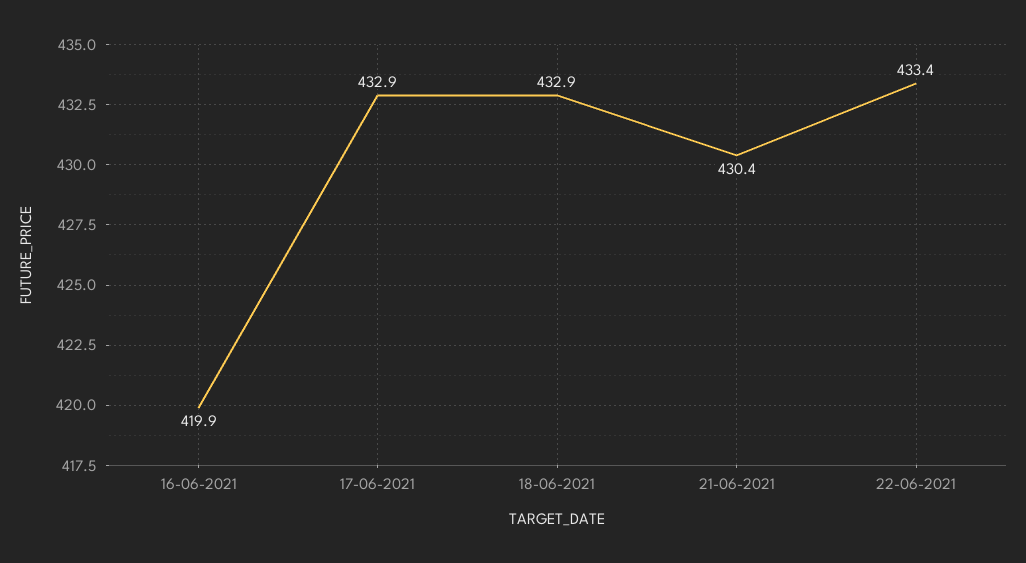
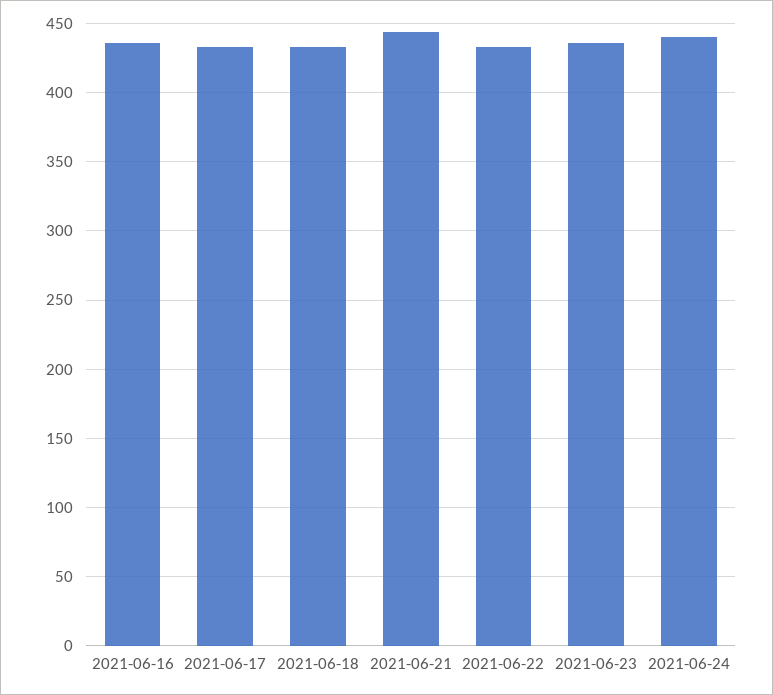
16-06-2021: 419.9 -> 435
21-06-2021: 430.4 -> 445
2021-06-23: none -> 435
2021-06-24: none -> 440

